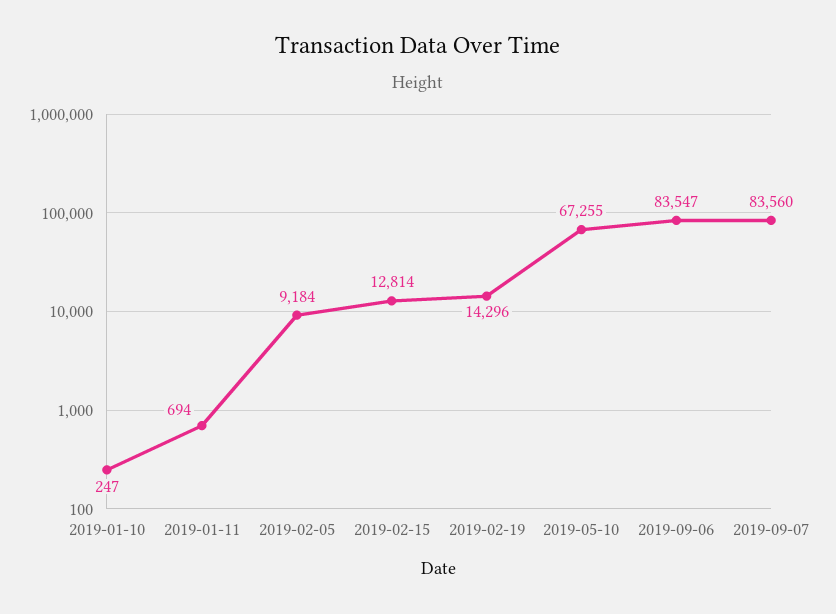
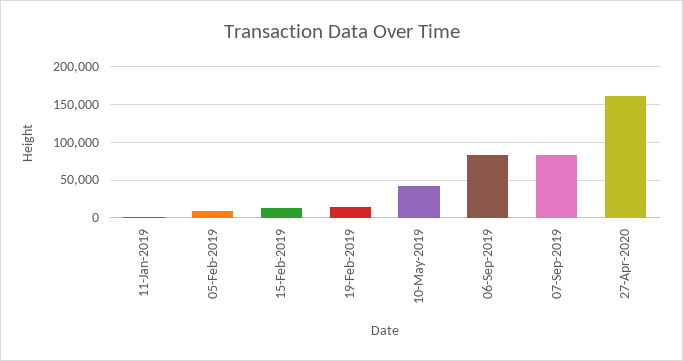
2019-01-10: 247 -> none
2019-05-10: 67255 -> 40000
27-Apr-2020: none -> 160000

